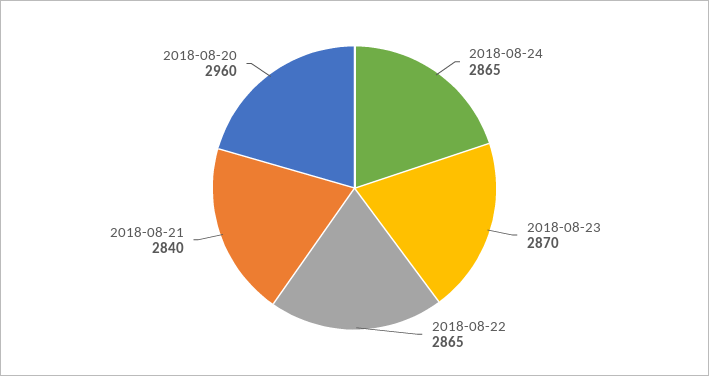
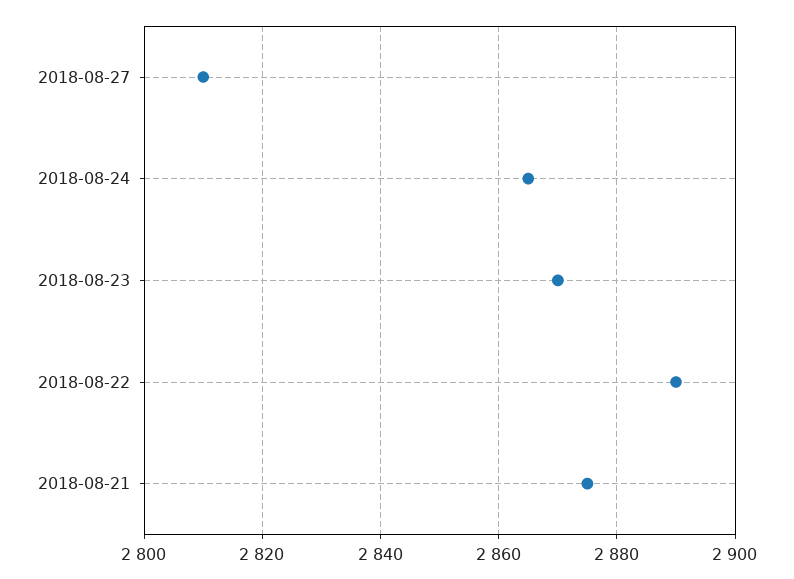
2018-08-22: 2865 -> 2890
2018-08-21: 2840 -> 2875
2018-08-20: 2960 -> none
2018-08-27: none -> 2810

